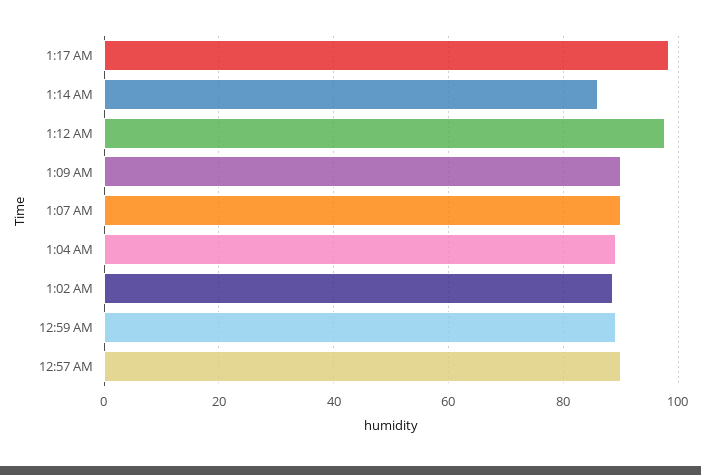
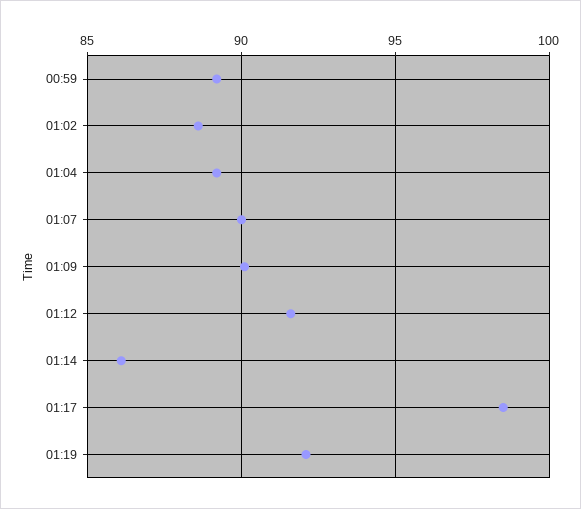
1:12 AM: 98 -> 91.5
12:57 AM: 90 -> none
01:19: none -> 92

